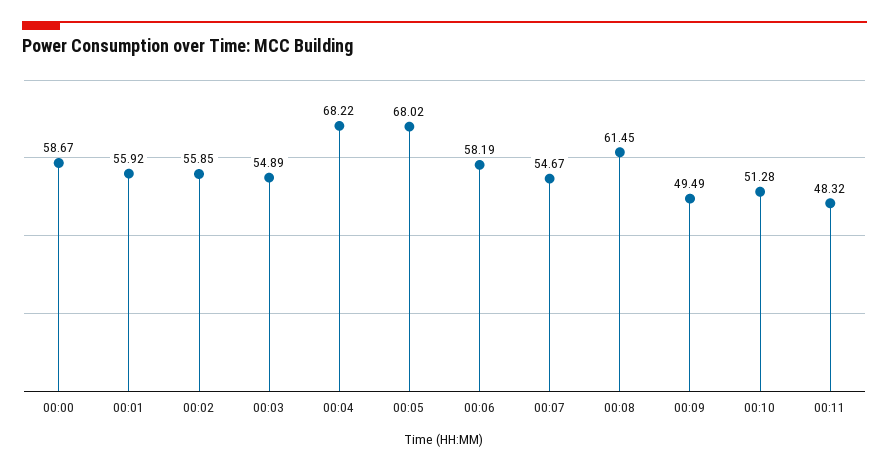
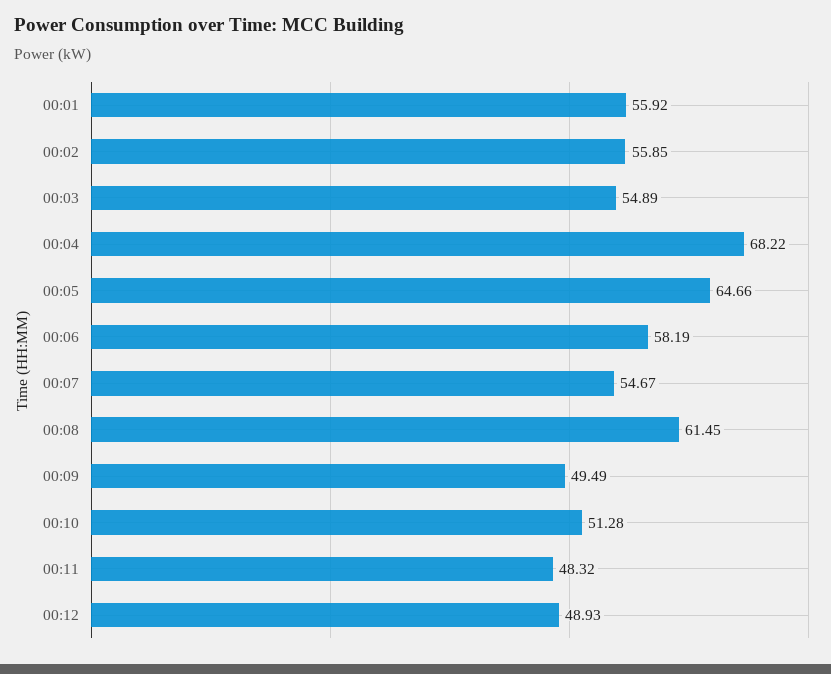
00:00: 58.67 -> none
00:05: 68.02 -> 64.66
00:12: none -> 48.93

